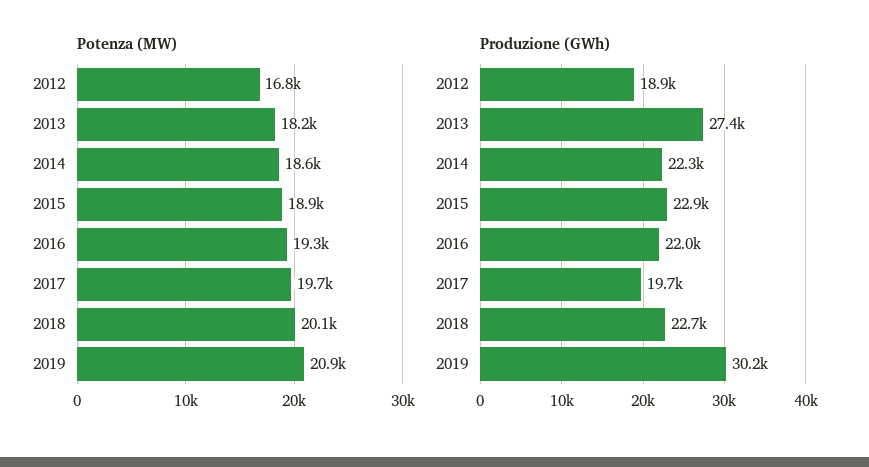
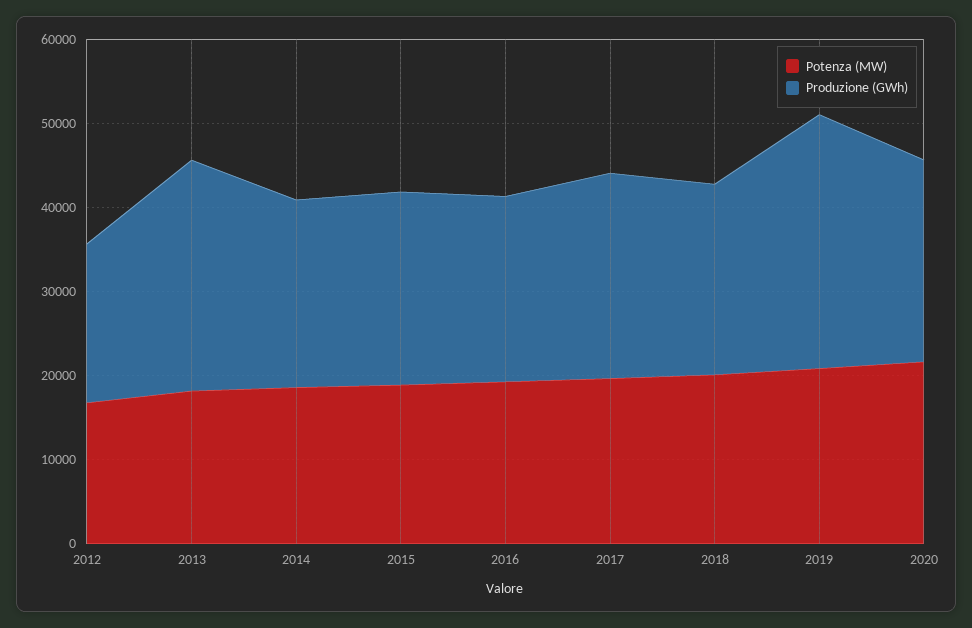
Produzione (GWh), 2017: 19700 -> 24000
Potenza (MW), 2020: none -> 22000
Produzione (GWh), 2020: none -> 24000

